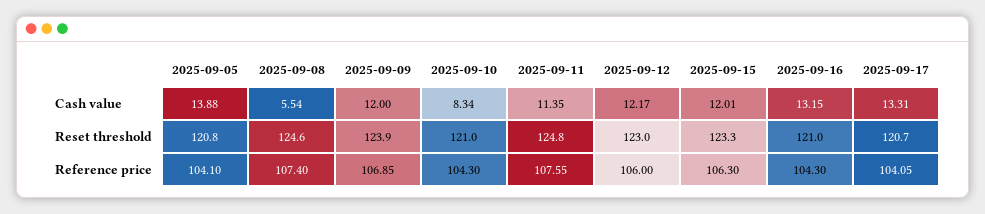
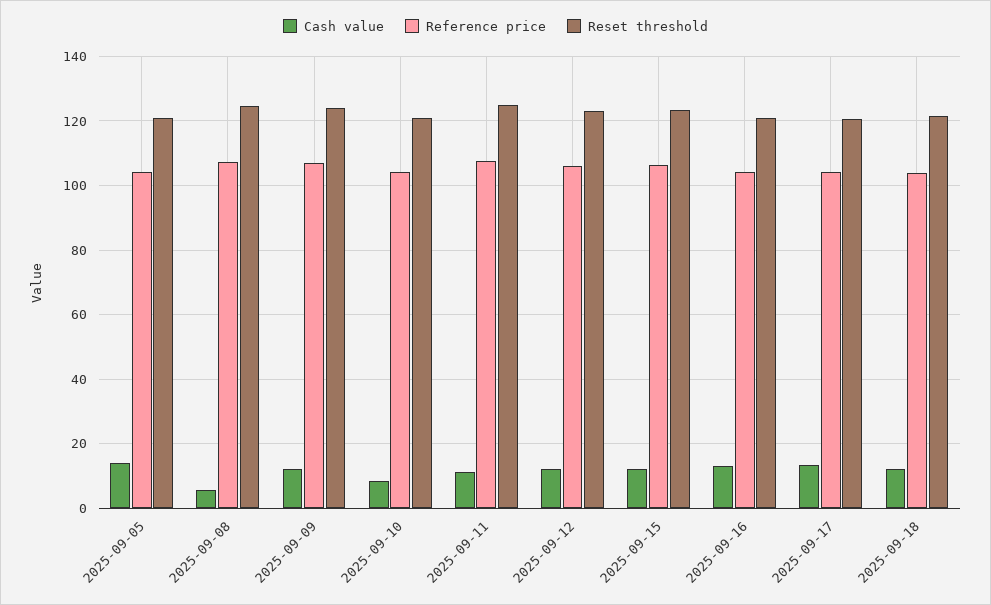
Cash value, 2025-09-18: none -> 12
Reference price, 2025-09-18: none -> 104
Reset threshold, 2025-09-18: none -> 122

